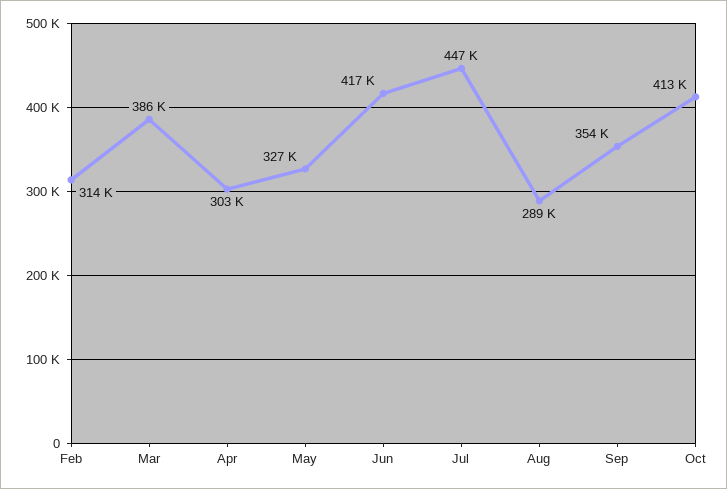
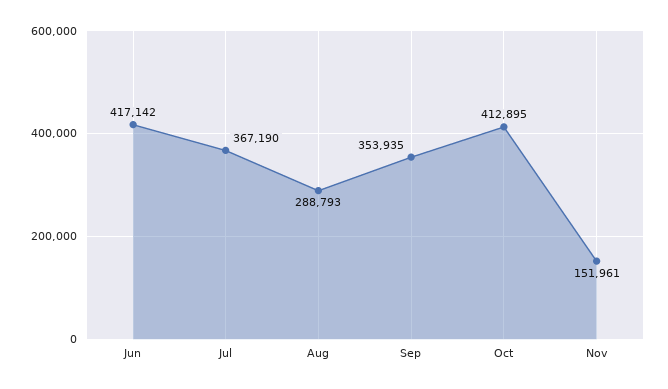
Feb: 314000 -> none
Mar: 386000 -> none
Apr: 303000 -> none
May: 327000 -> none
Jul: 447000 -> 367190
Nov: none -> 151961

